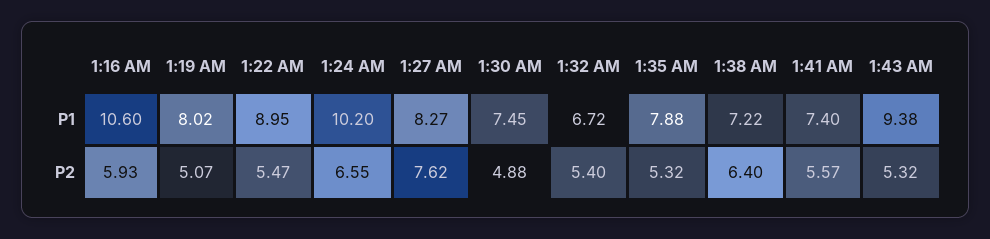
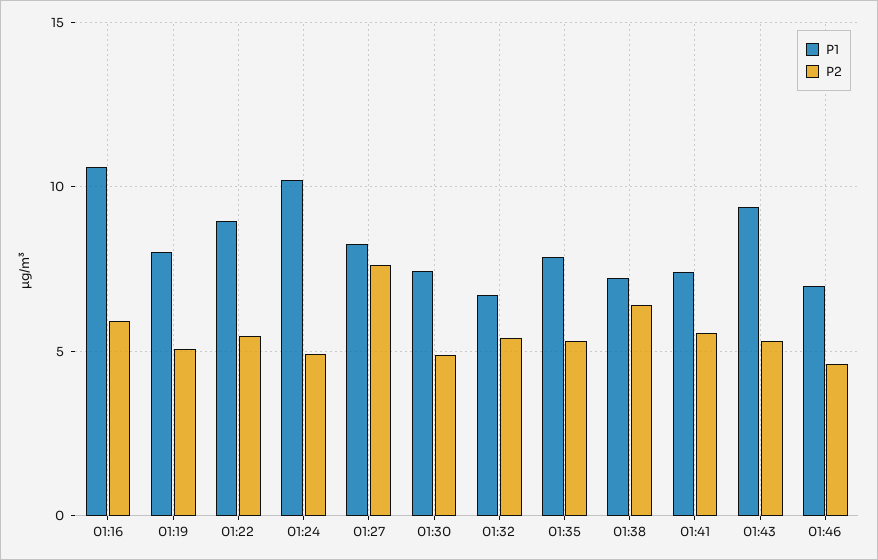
P2, 1:24 AM: 6.55 -> 5
P1, 01:46: none -> 7
P2, 01:46: none -> 4.5

